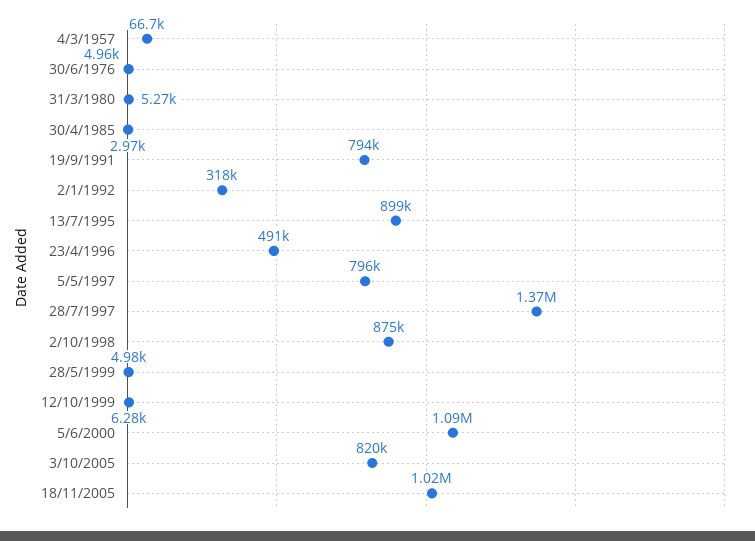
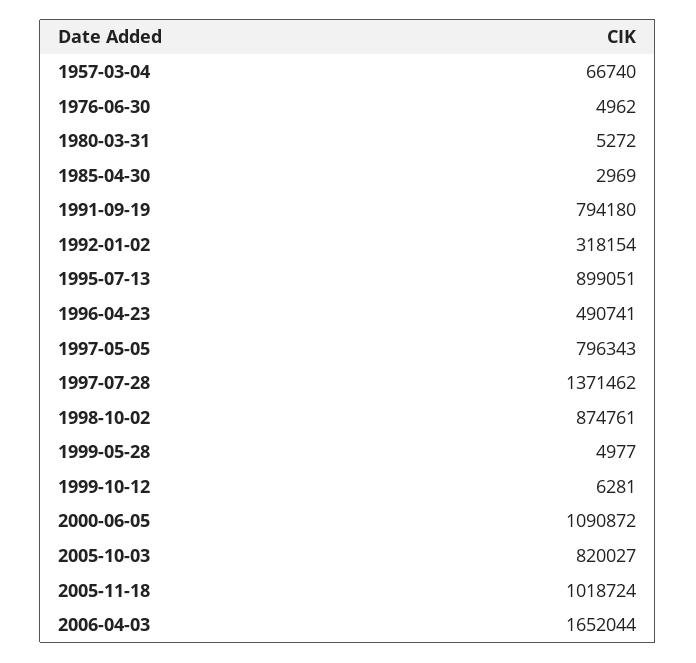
2006-04-03: none -> 1652044

